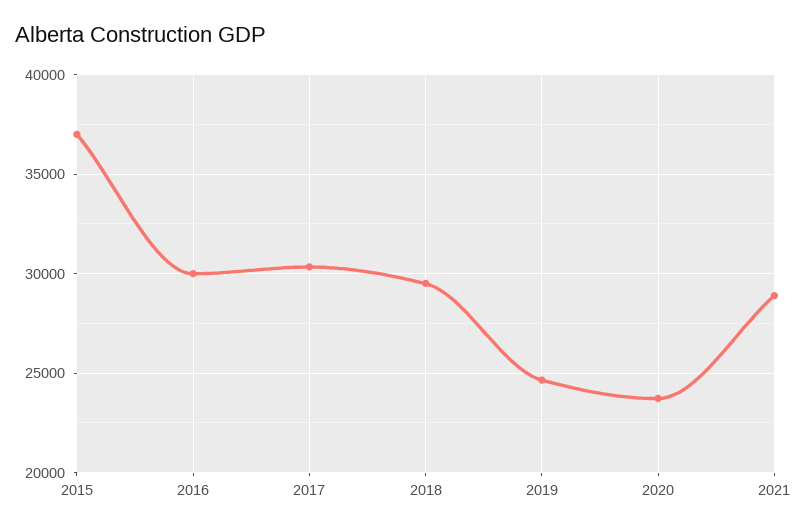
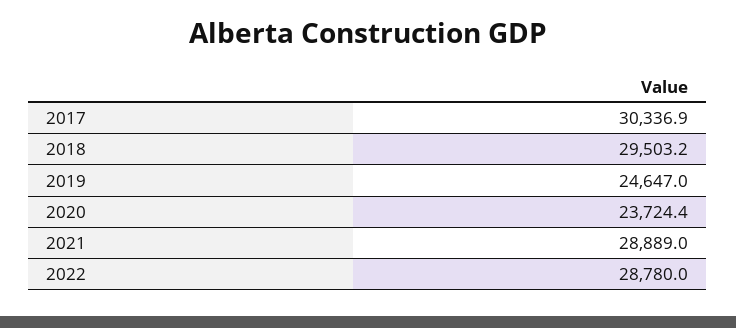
2015: 37000 -> none
2016: 30000 -> none
2022: none -> 28780

